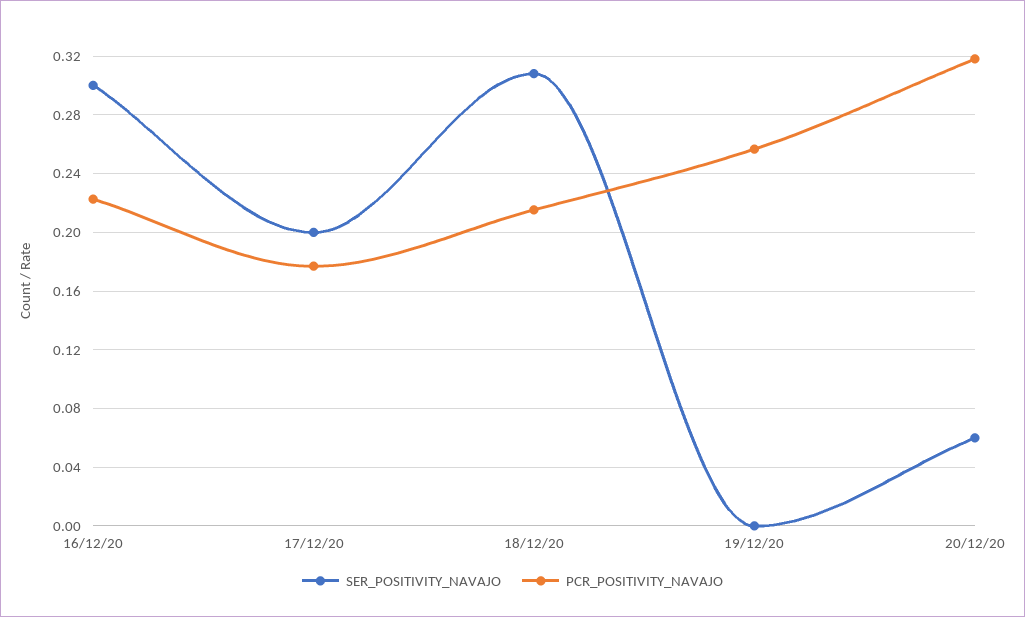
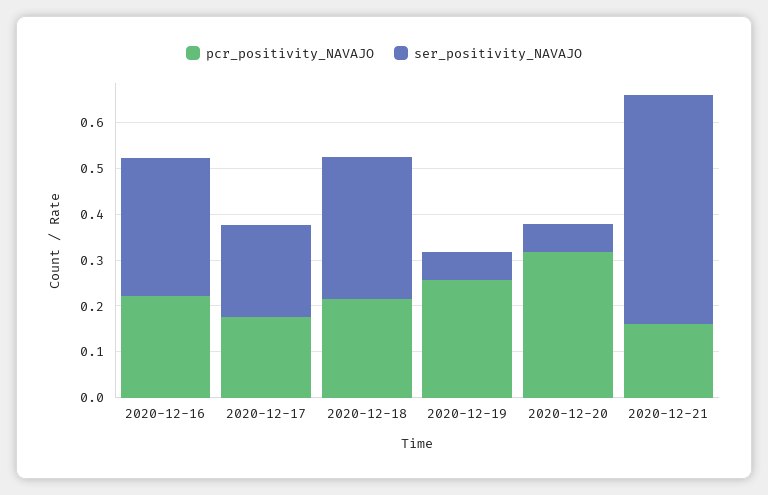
SER_POSITIVITY_NAVAJO, 19/12/20: 0 -> 0.06
PCR_POSITIVITY_NAVAJO, 2020-12-21: none -> 0.16
SER_POSITIVITY_NAVAJO, 2020-12-21: none -> 0.5

